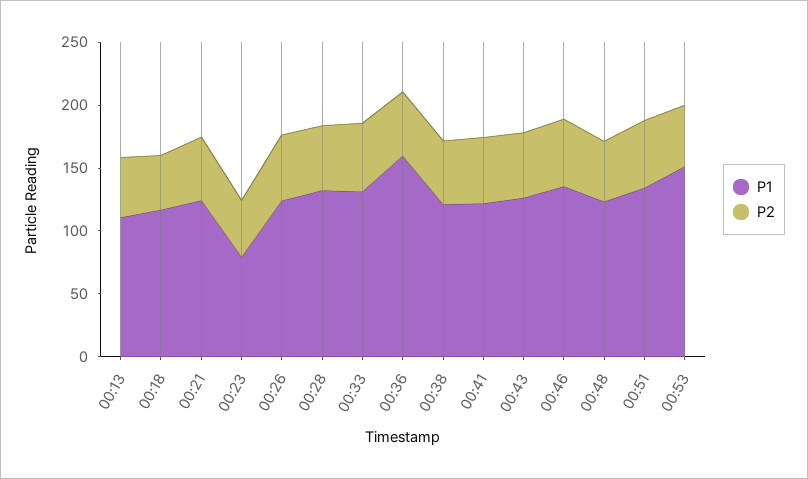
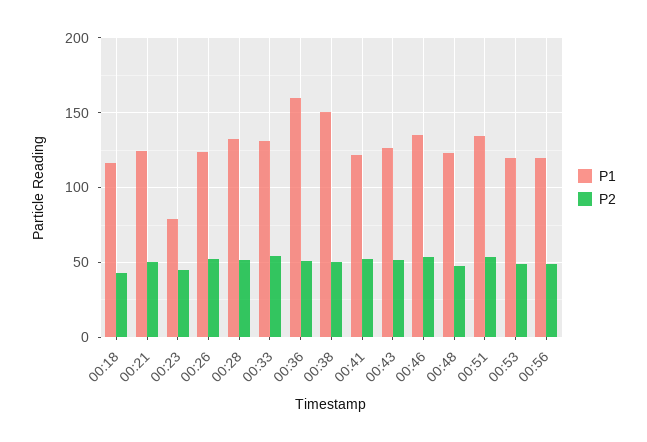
P1, 00:13: 110 -> none
P2, 00:13: 50 -> none
P1, 00:38: 120 -> 150
P1, 00:53: 150 -> 120
P1, 00:56: none -> 120
P2, 00:56: none -> 50

